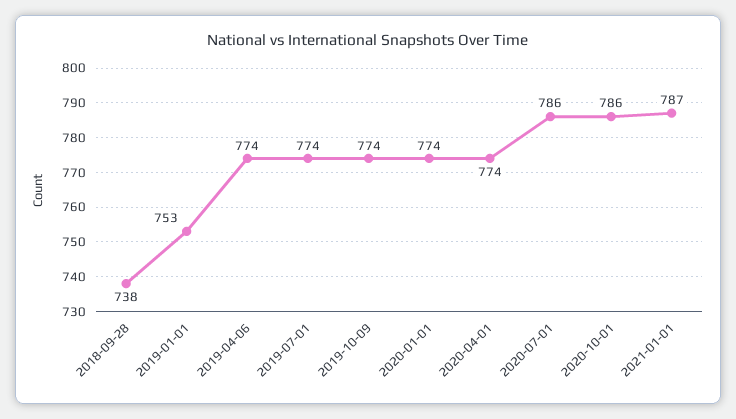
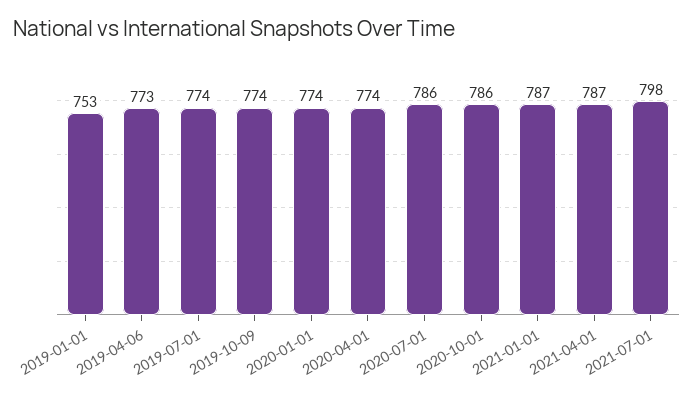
2018-09-28: 738 -> none
2019-04-06: 774 -> 773
2021-04-01: none -> 787
2021-07-01: none -> 798

